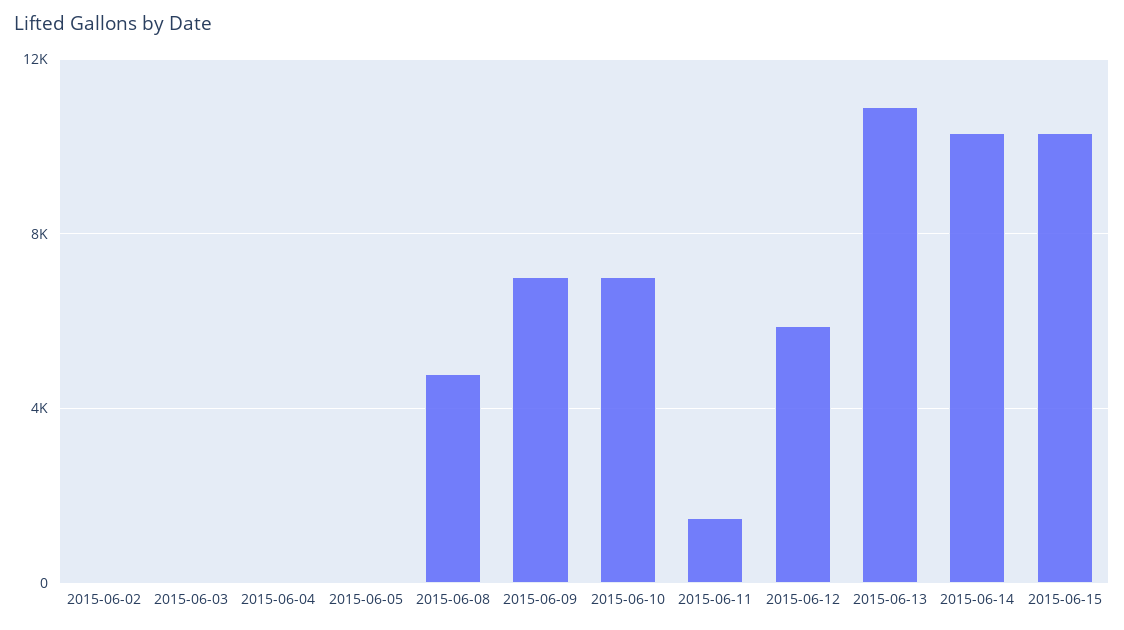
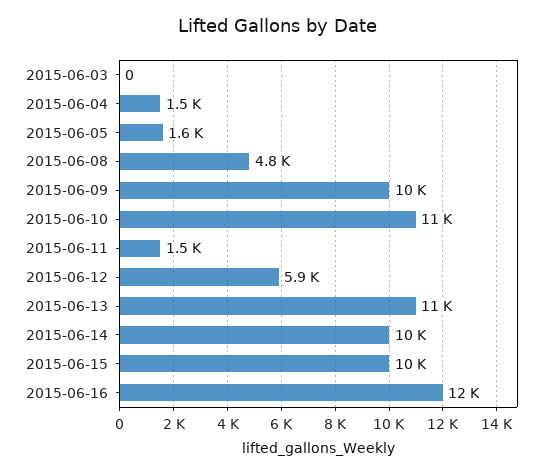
2015-06-02: 0 -> none
2015-06-04: 0 -> 1500
2015-06-05: 0 -> 1600
2015-06-09: 7000 -> 10000
2015-06-10: 7000 -> 11000
2015-06-16: none -> 12000

